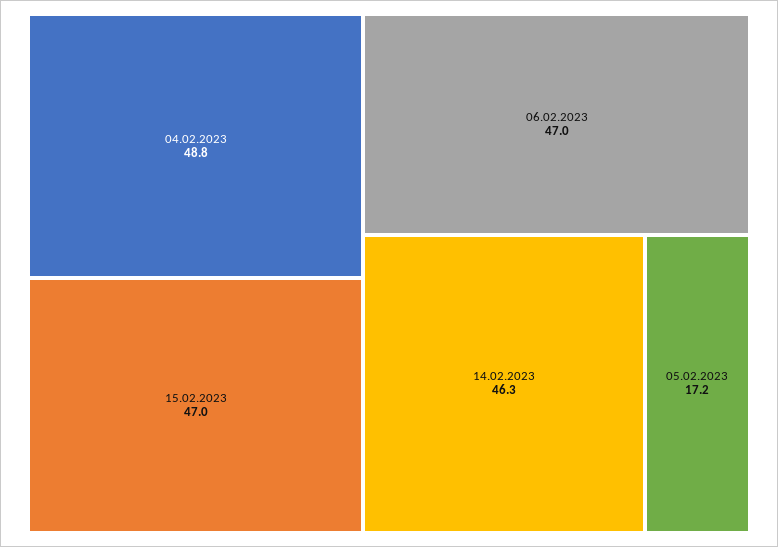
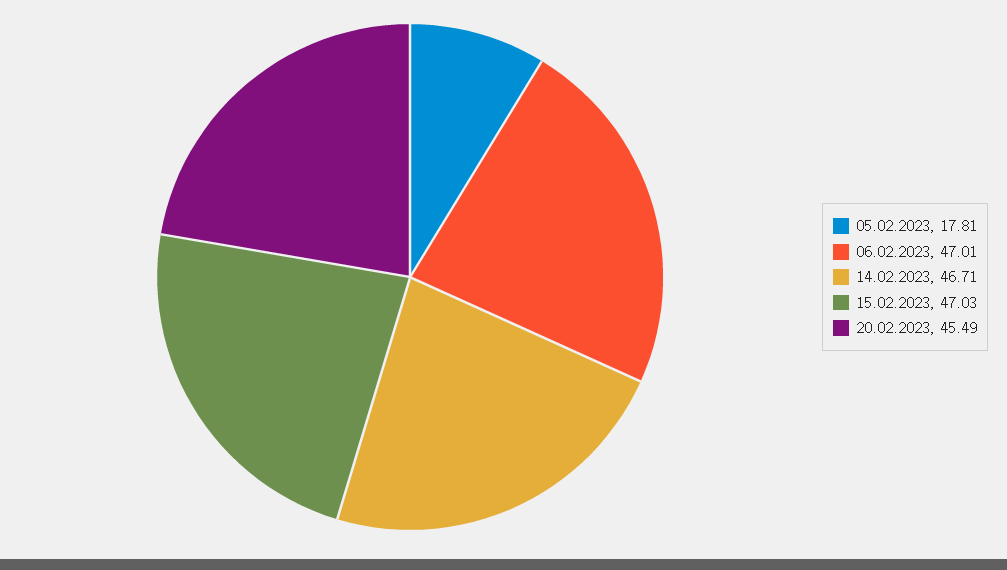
04.02.2023: 48.8 -> none
14.02.2023: 46.3 -> 46.71
05.02.2023: 17.2 -> 17.81
20.02.2023: none -> 45.49

